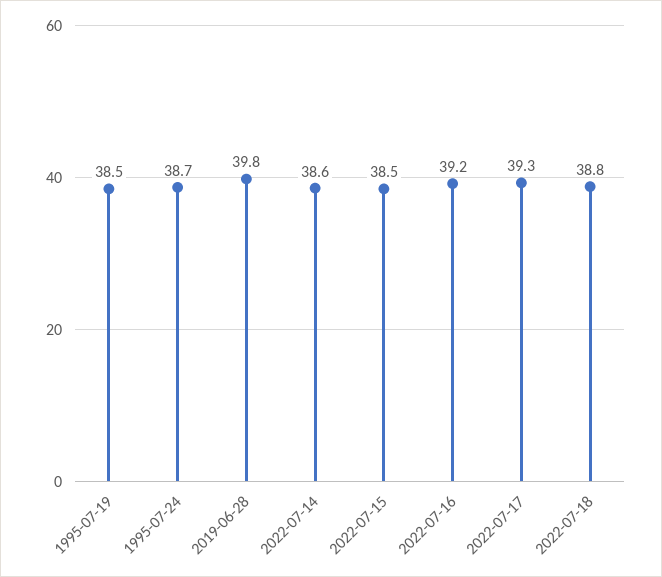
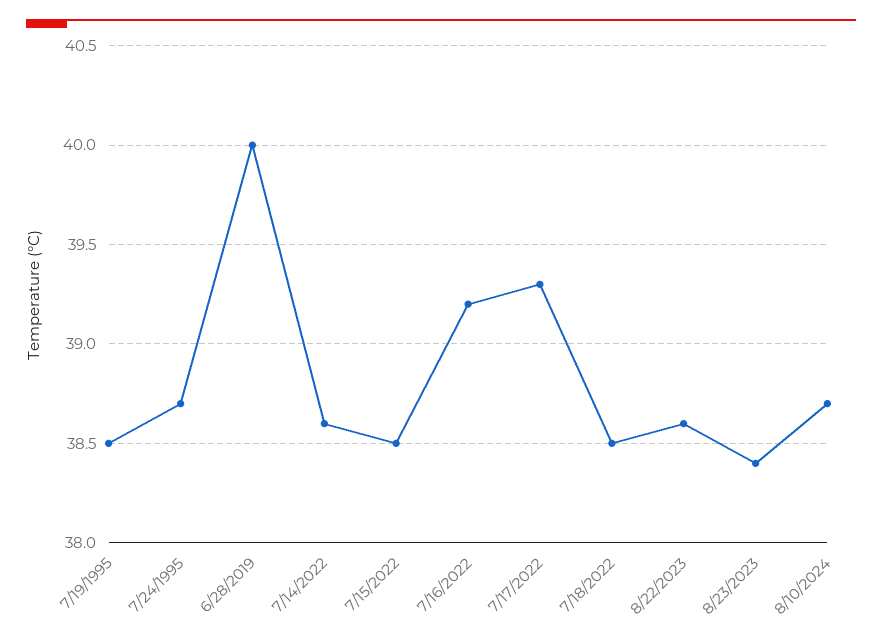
2019-06-28: 39.8 -> 40
2022-07-18: 38.8 -> 38.5
8/22/2023: none -> 38.6
8/23/2023: none -> 38.4
8/10/2024: none -> 38.7

